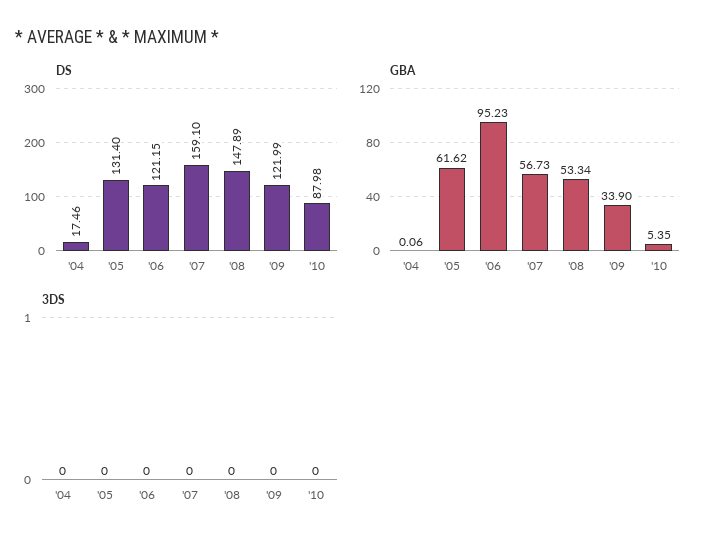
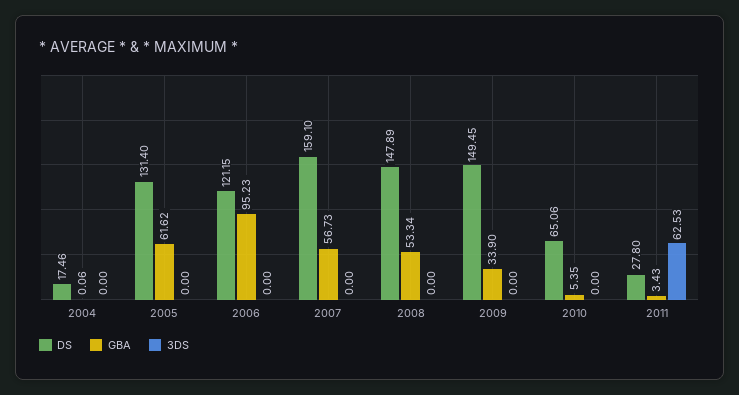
DS, '09: 121.99 -> 149.45
DS, '10: 87.98 -> 65.06
DS, 2011: none -> 27.8
GBA, 2011: none -> 3.43
3DS, 2011: none -> 62.53

